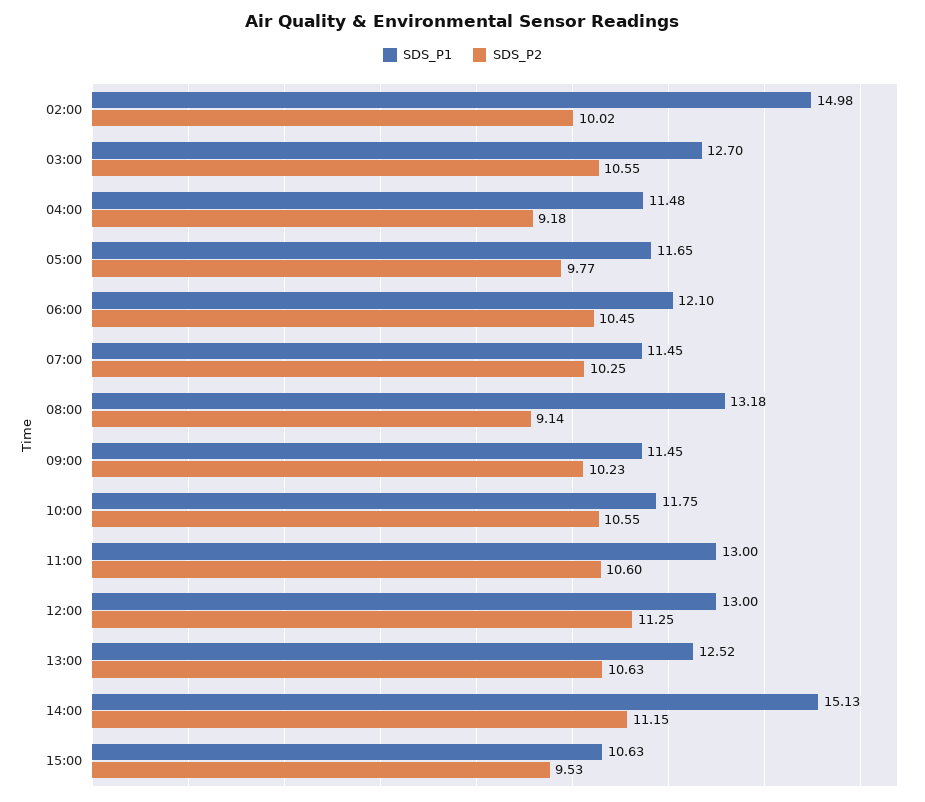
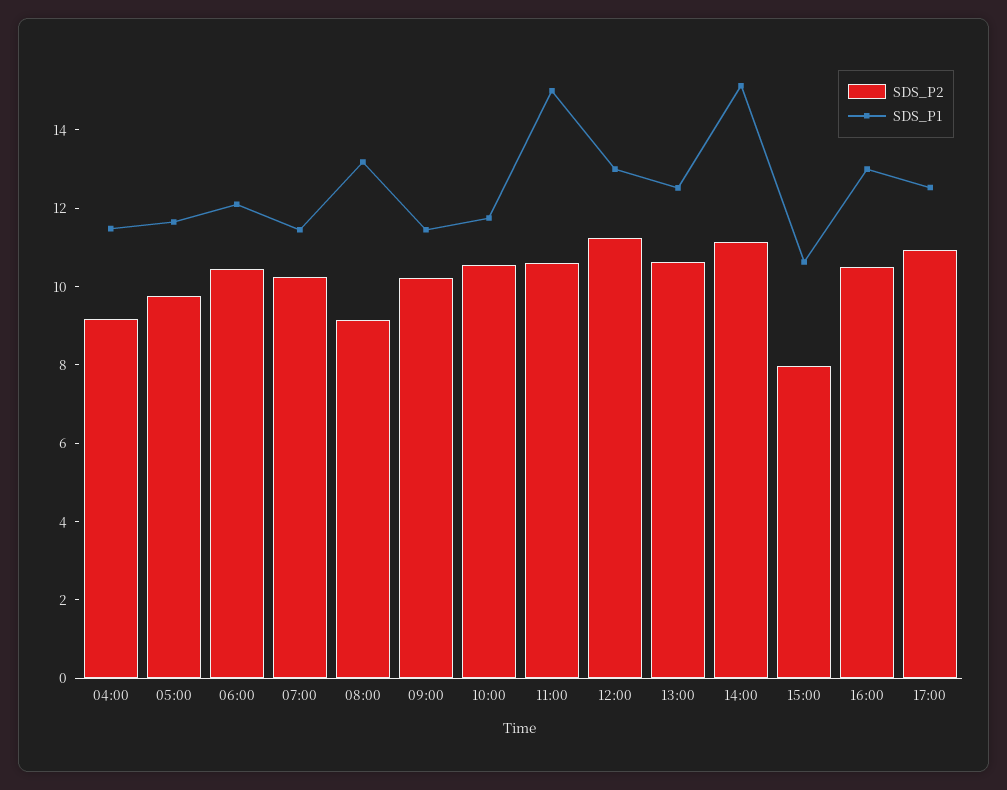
SDS_P1, 02:00: 14.98 -> none
SDS_P2, 02:00: 10.02 -> none
SDS_P1, 03:00: 12.7 -> none
SDS_P2, 03:00: 10.55 -> none
SDS_P1, 11:00: 13 -> 15
SDS_P2, 15:00: 9.53 -> 8
SDS_P2, 16:00: none -> 10.5
SDS_P1, 16:00: none -> 13
SDS_P2, 17:00: none -> 11
SDS_P1, 17:00: none -> 12.5

